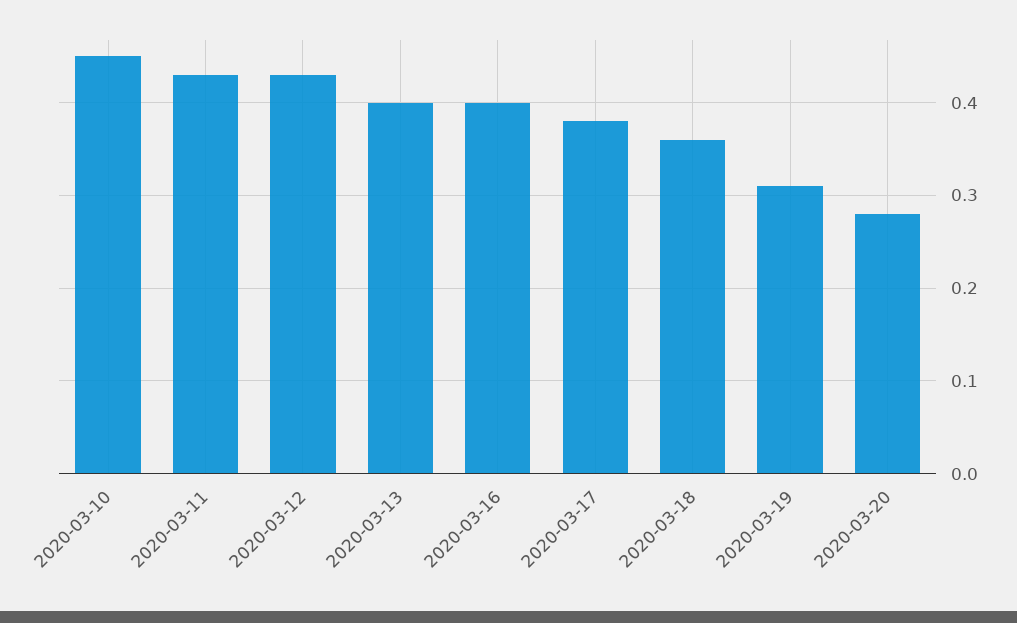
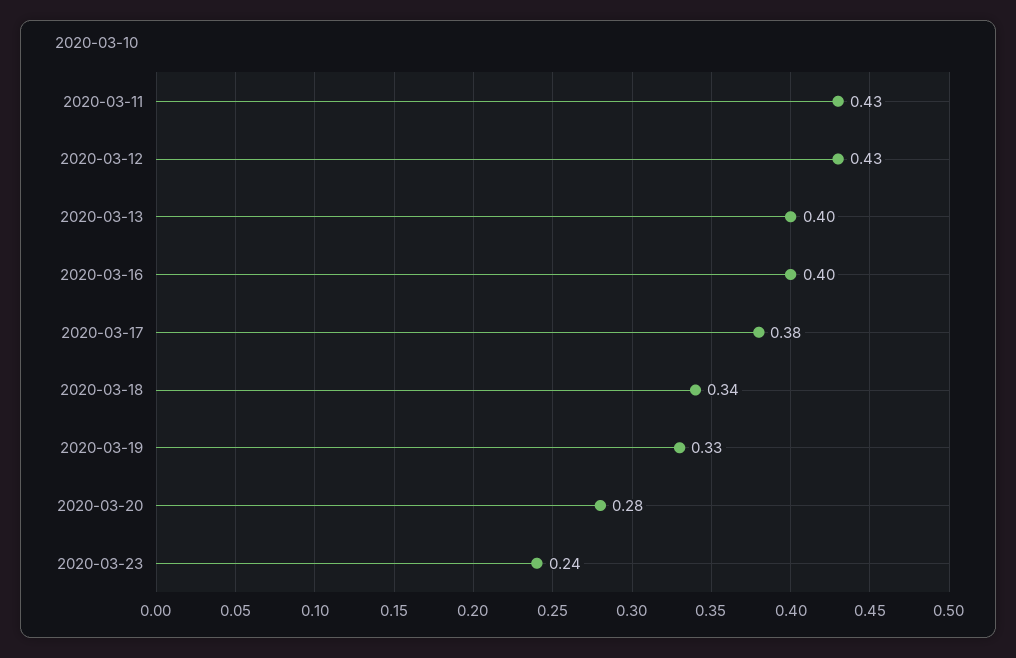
2020-03-10: 0.45 -> none
2020-03-18: 0.36 -> 0.34
2020-03-19: 0.31 -> 0.33
2020-03-23: none -> 0.24

